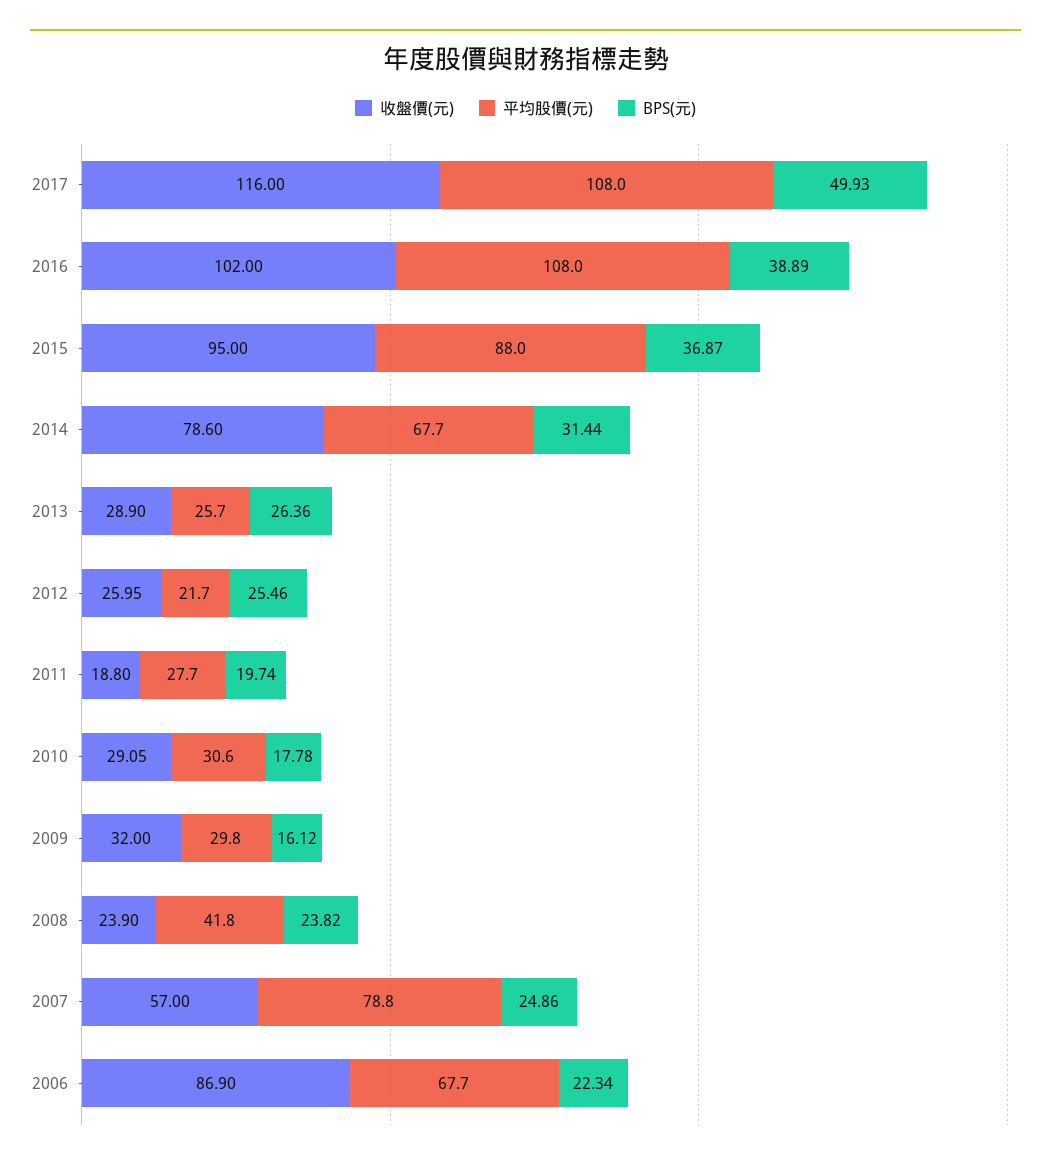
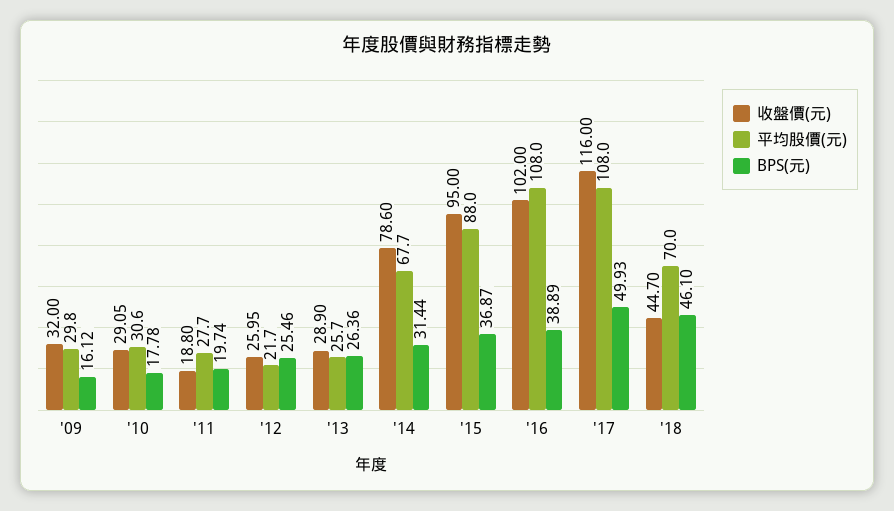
收盤價(元), 2008: 23.9 -> none
平均股價(元), 2008: 41.8 -> none
BPS(元), 2008: 23.82 -> none
收盤價(元), 2007: 57 -> none
平均股價(元), 2007: 78.8 -> none
BPS(元), 2007: 24.86 -> none
收盤價(元), 2006: 86.9 -> none
平均股價(元), 2006: 67.7 -> none
BPS(元), 2006: 22.34 -> none
收盤價(元), '18: none -> 44.7
平均股價(元), '18: none -> 70
BPS(元), '18: none -> 46.1

